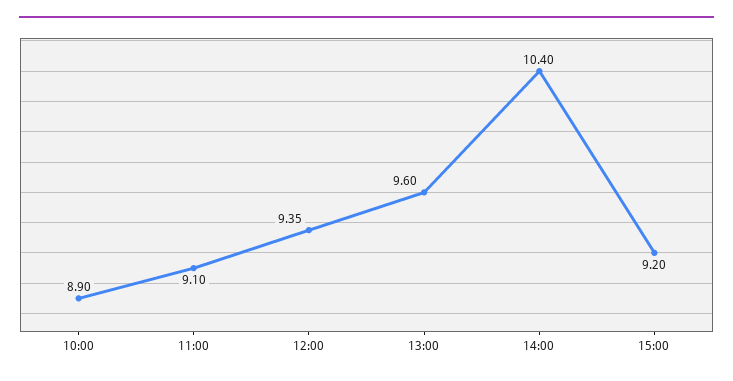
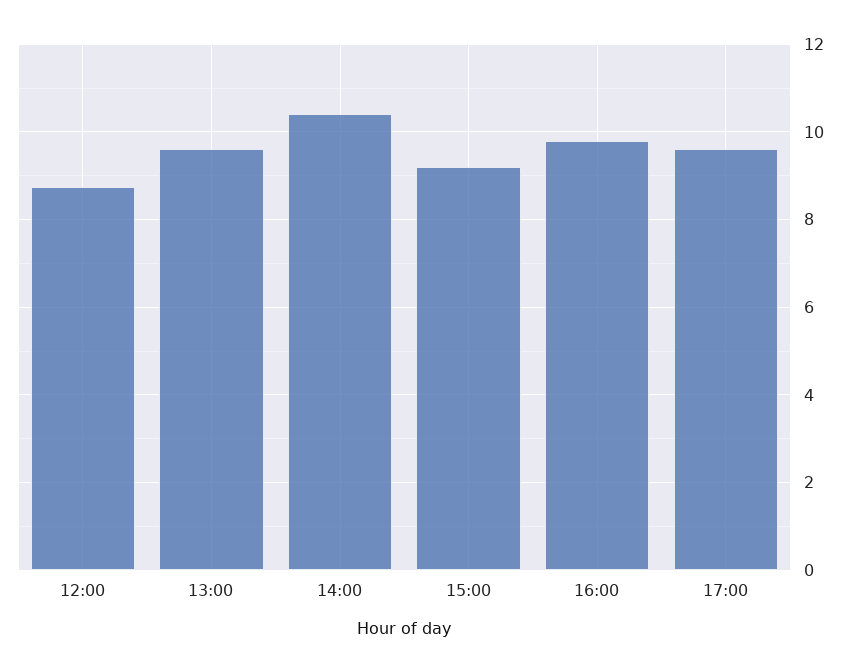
10:00: 8.9 -> none
11:00: 9.1 -> none
12:00: 9.35 -> 8.8
16:00: none -> 9.8
17:00: none -> 9.6

